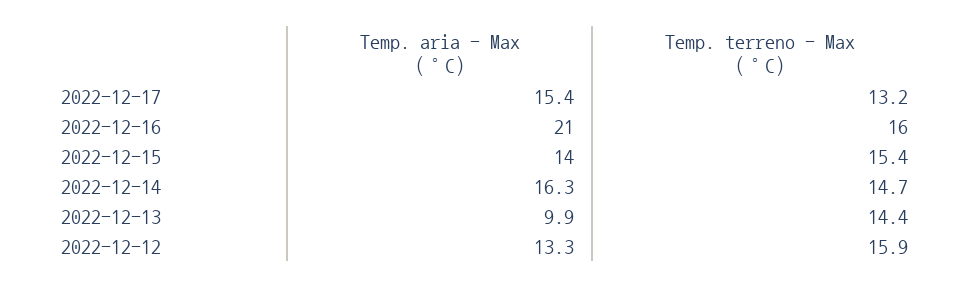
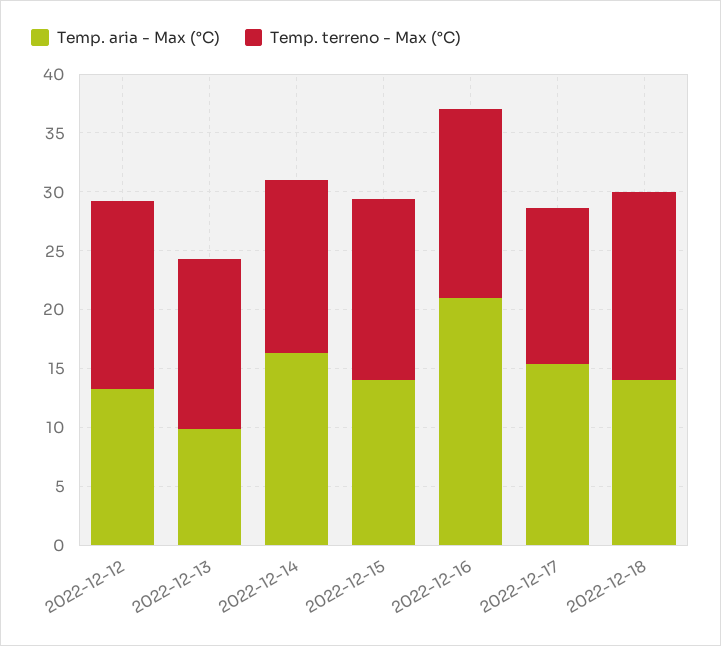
Temp. aria - Max (°C), 2022-12-18: none -> 14
Temp. terreno - Max (°C), 2022-12-18: none -> 16

